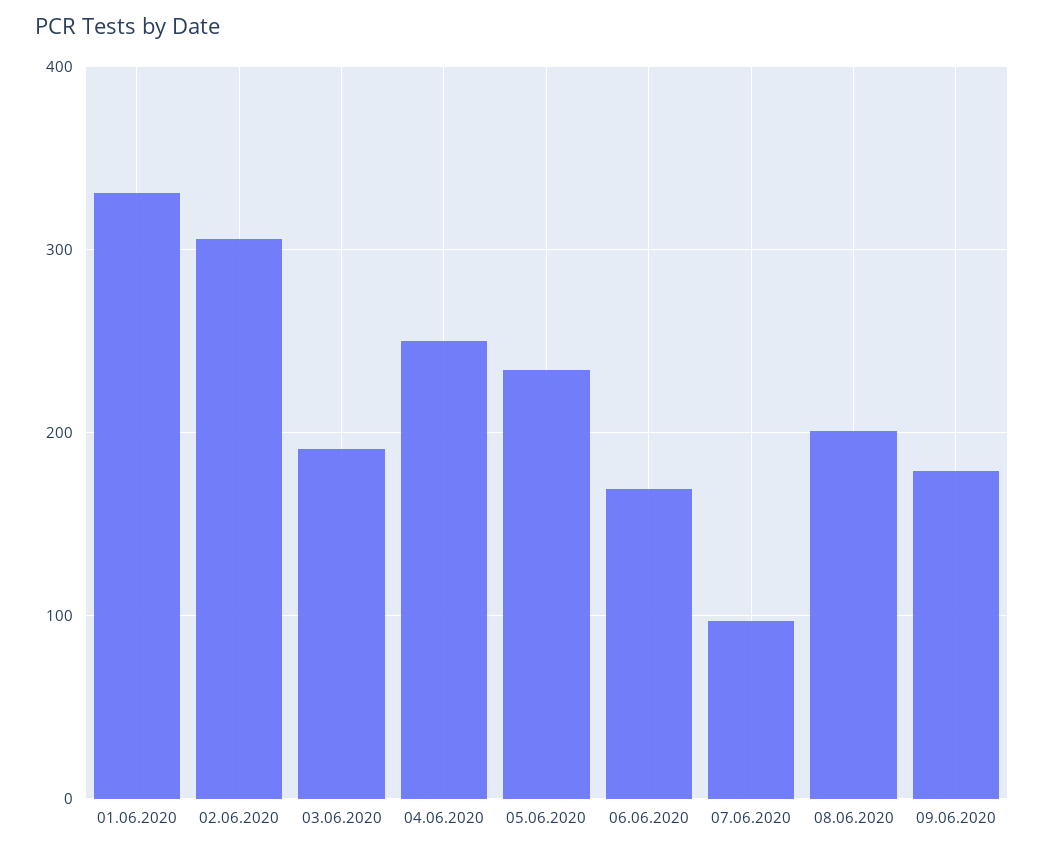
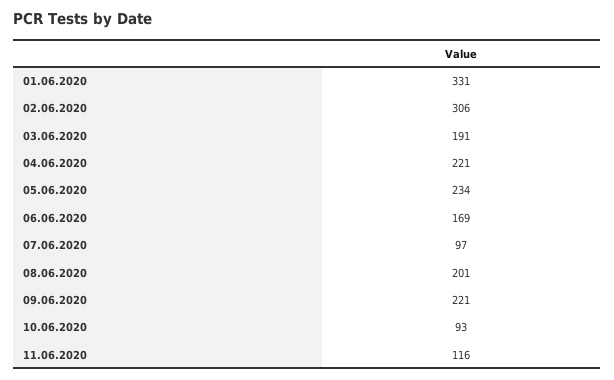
04.06.2020: 250 -> 221
09.06.2020: 180 -> 221
10.06.2020: none -> 93
11.06.2020: none -> 116

